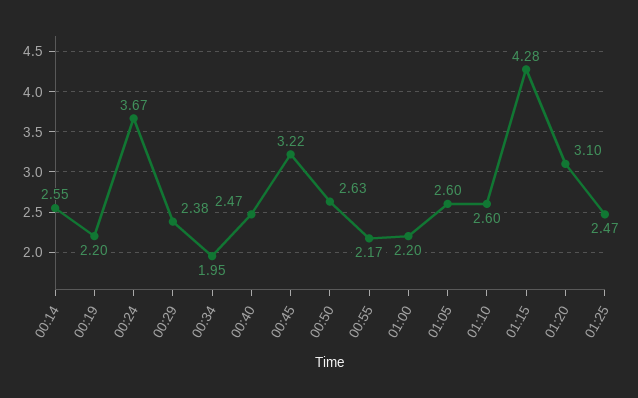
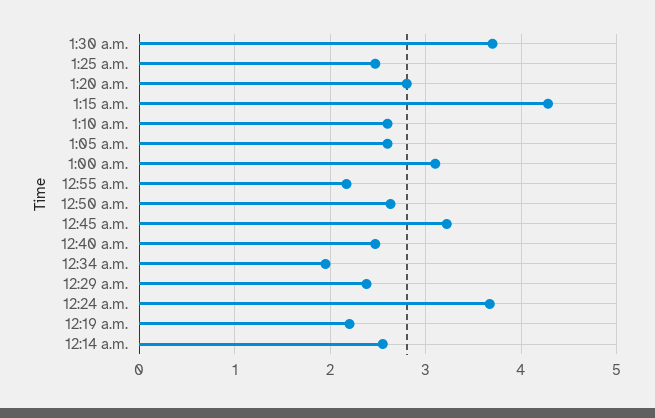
01:00: 2.2 -> 3.1
01:20: 3.1 -> 2.8
1:30 a.m.: none -> 3.7

